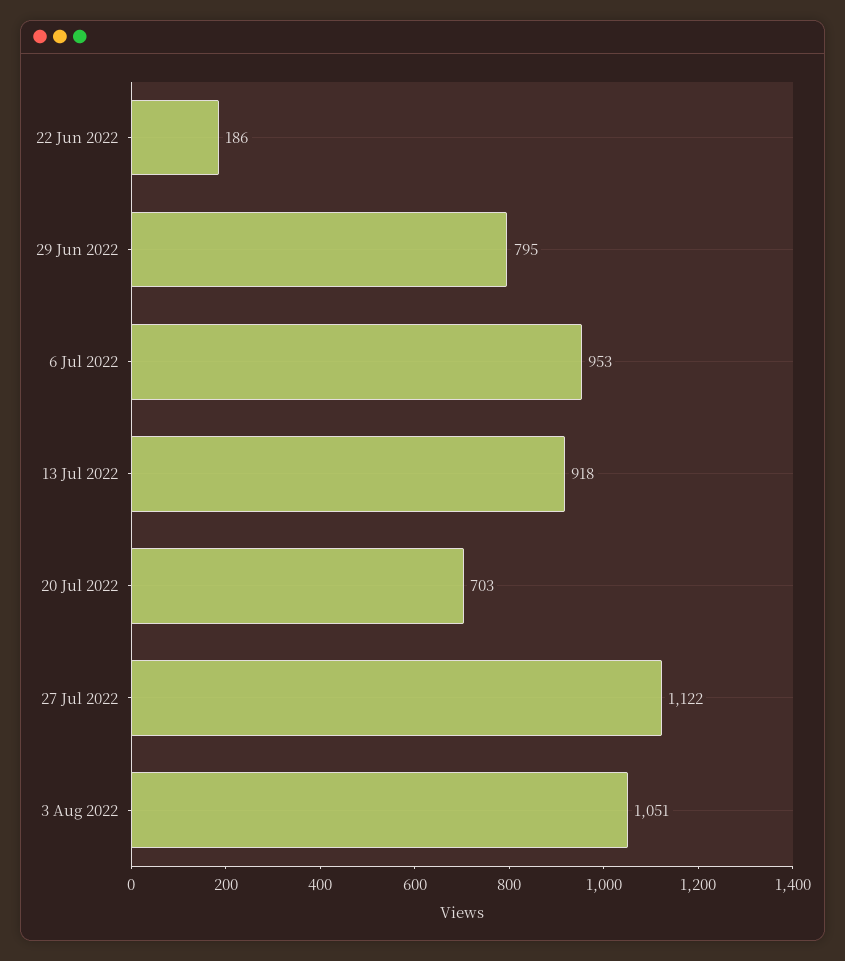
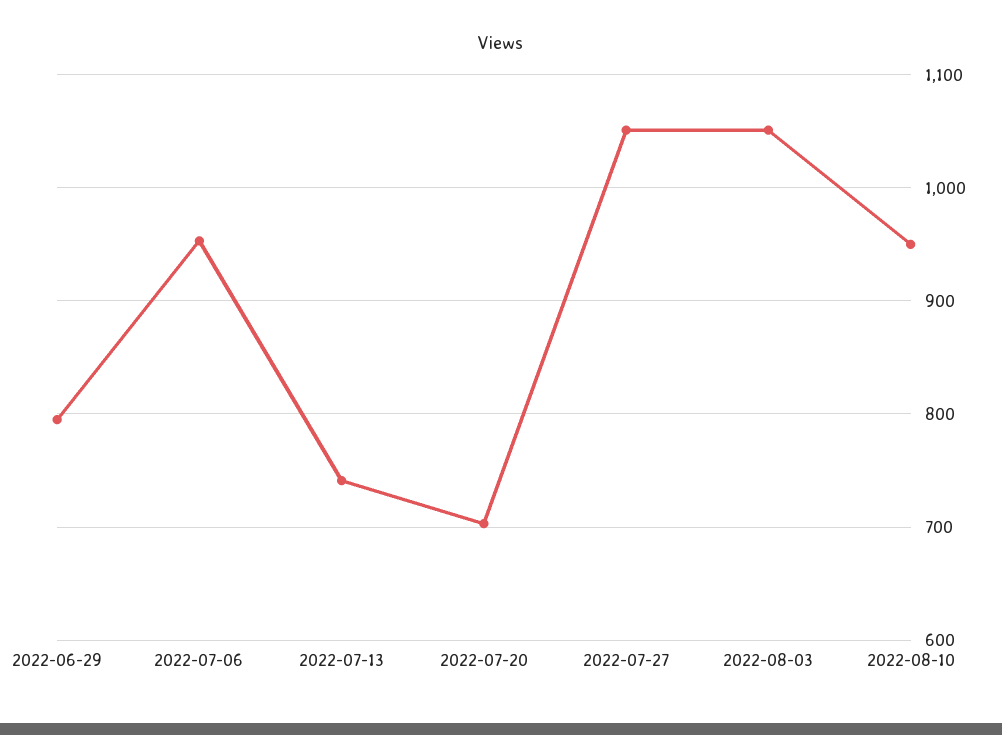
22 Jun 2022: 186 -> none
13 Jul 2022: 918 -> 740
27 Jul 2022: 1122 -> 1050
2022-08-10: none -> 950

